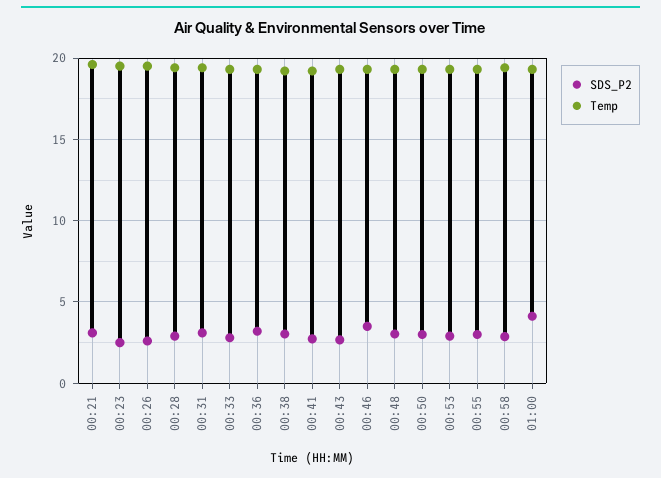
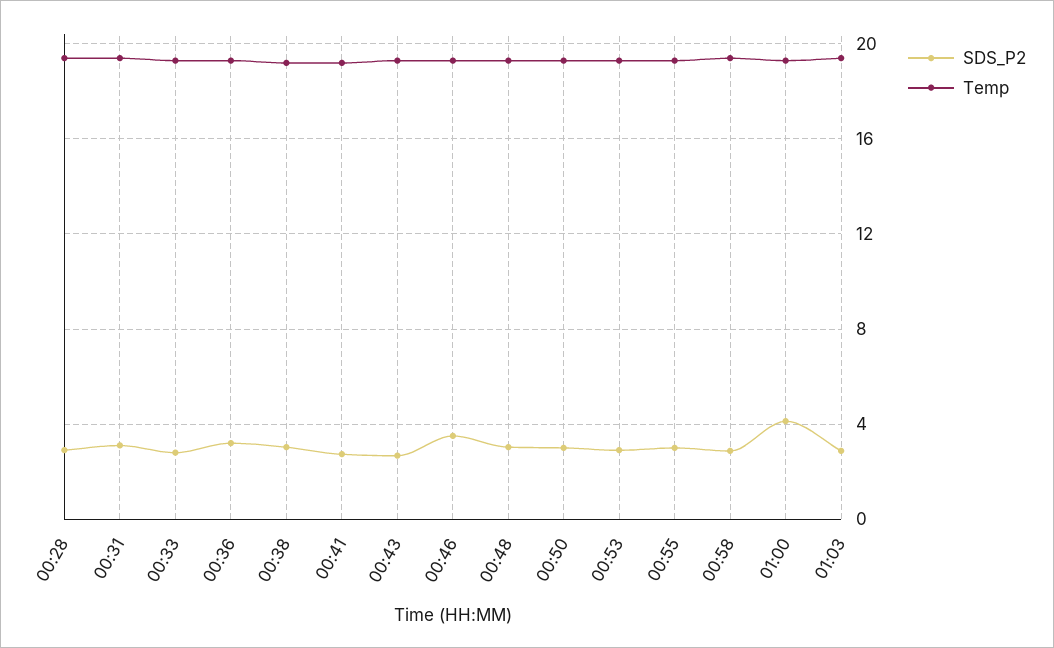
SDS_P2, 00:21: 3 -> none
Temp, 00:21: 19.5 -> none
SDS_P2, 00:23: 2.5 -> none
Temp, 00:23: 19.5 -> none
SDS_P2, 00:26: 2.5 -> none
Temp, 00:26: 19.5 -> none
SDS_P2, 01:03: none -> 3
Temp, 01:03: none -> 19.5

